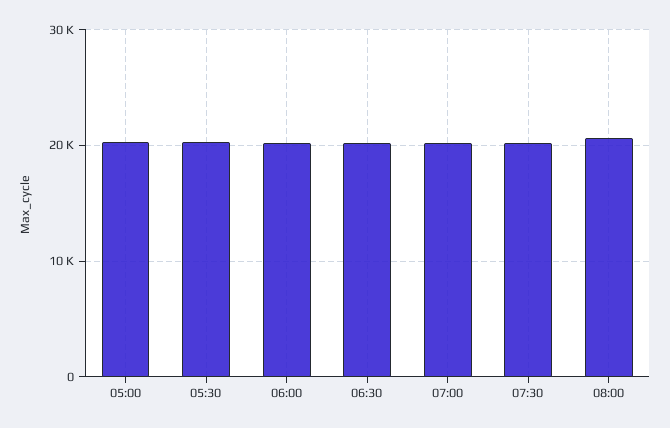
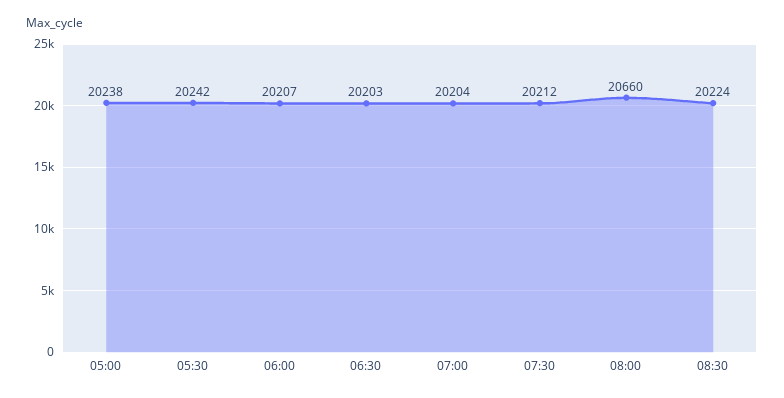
08:30: none -> 20224

